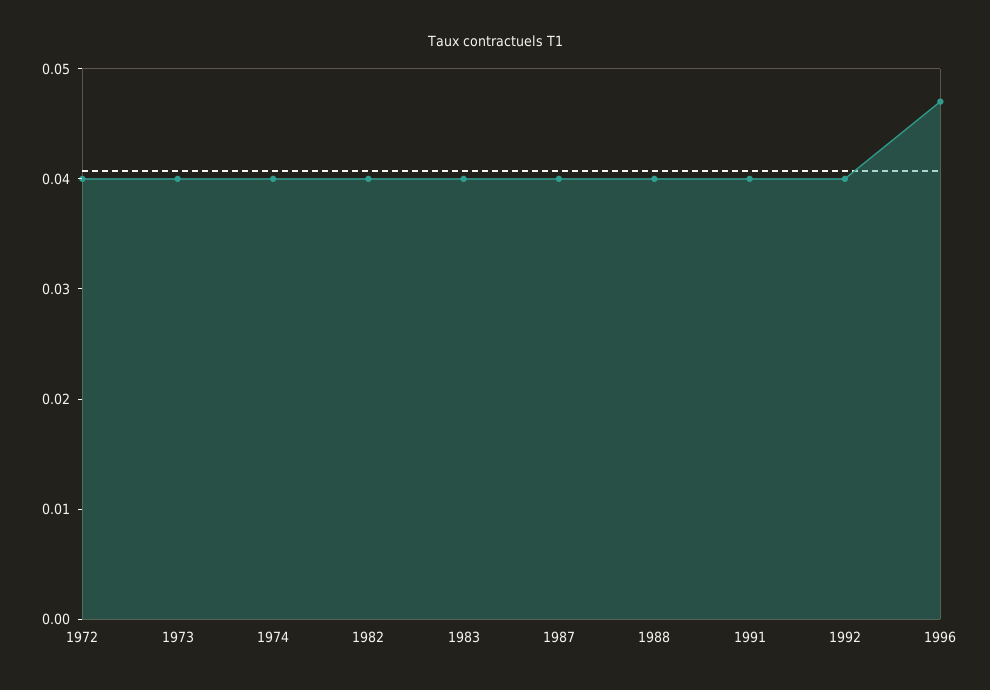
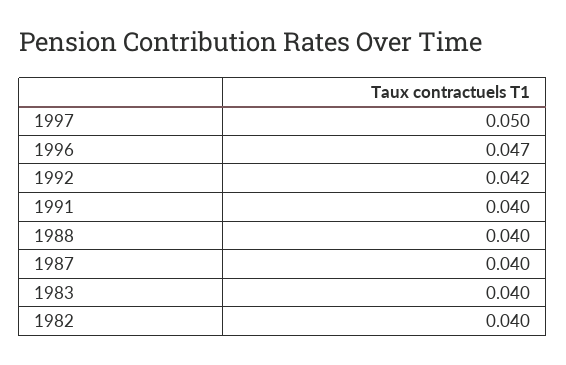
1972: 0.04 -> none
1973: 0.04 -> none
1974: 0.04 -> none
1992: 0.04 -> 0.042
1997: none -> 0.05

